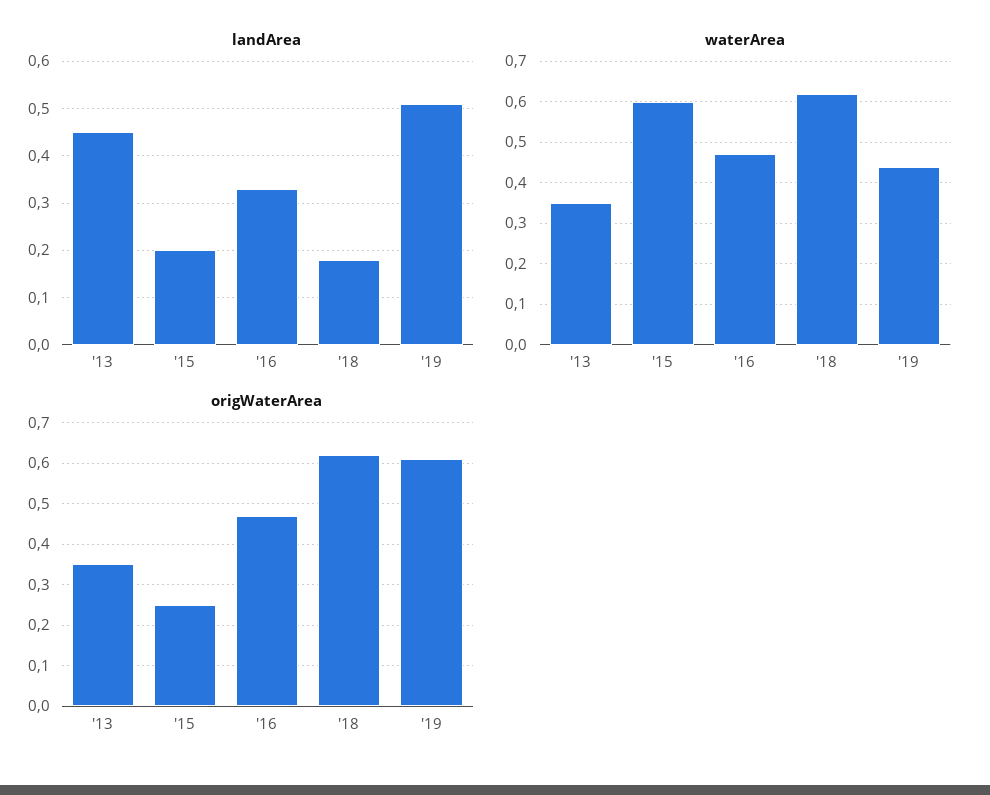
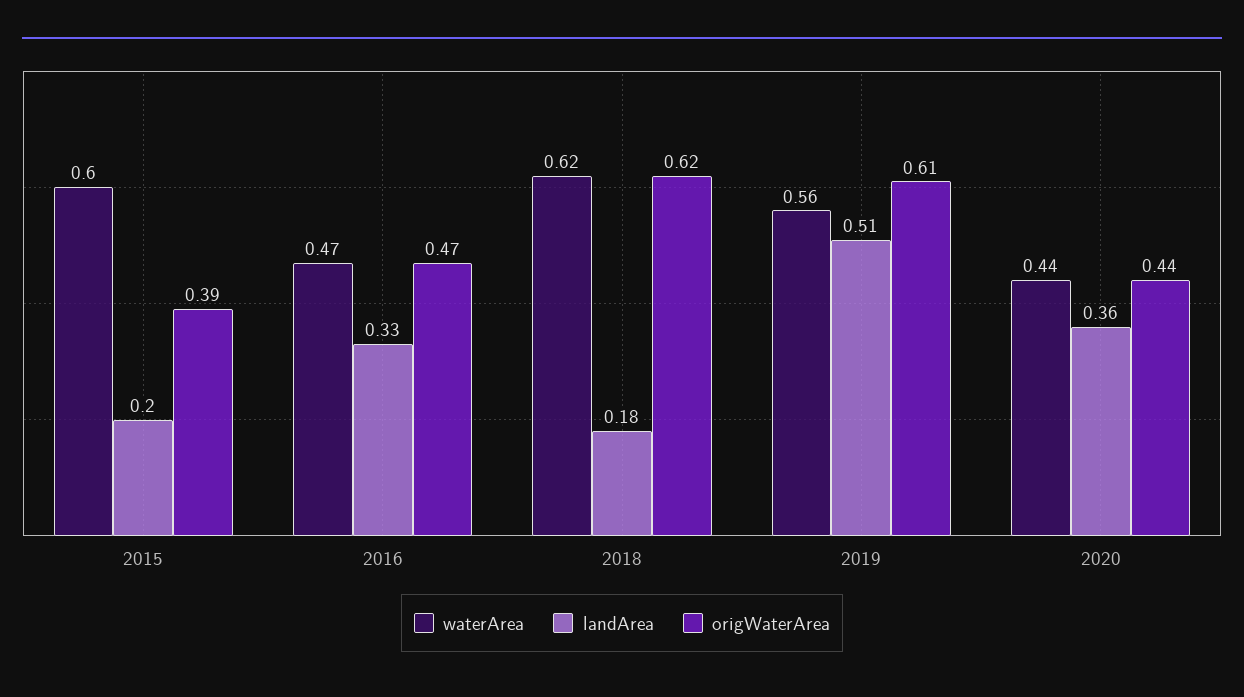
landArea, '13: 0.45 -> none
waterArea, '13: 0.35 -> none
waterArea, '19: 0.45 -> 0.56
origWaterArea, '13: 0.35 -> none
origWaterArea, '15: 0.25 -> 0.39
waterArea, 2020: none -> 0.44
landArea, 2020: none -> 0.36
origWaterArea, 2020: none -> 0.44

